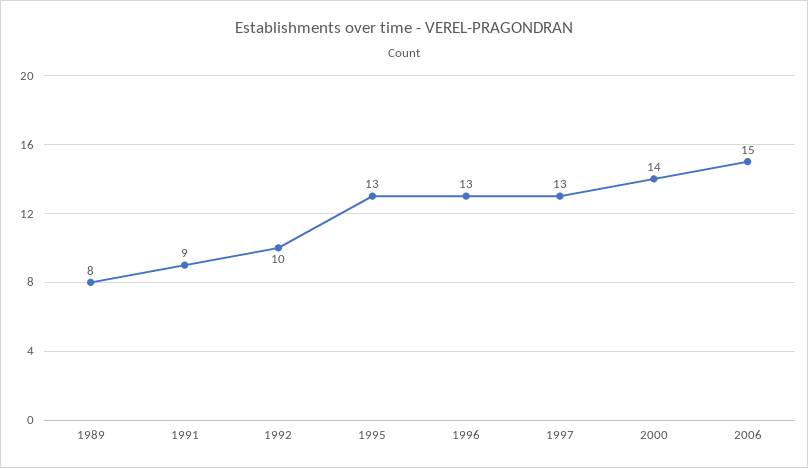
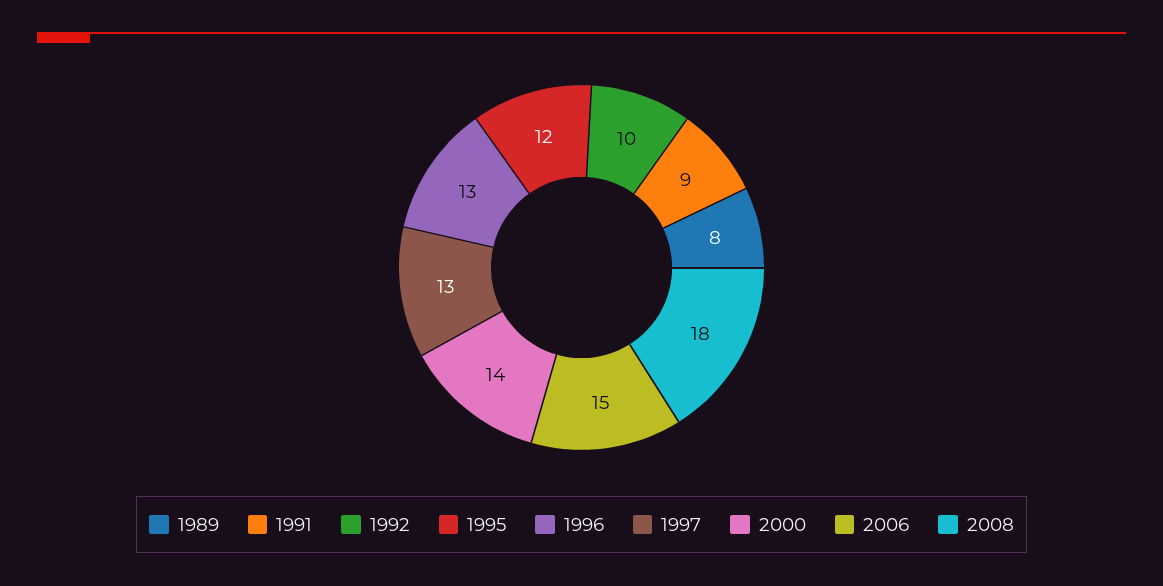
1995: 13 -> 12
2008: none -> 18

